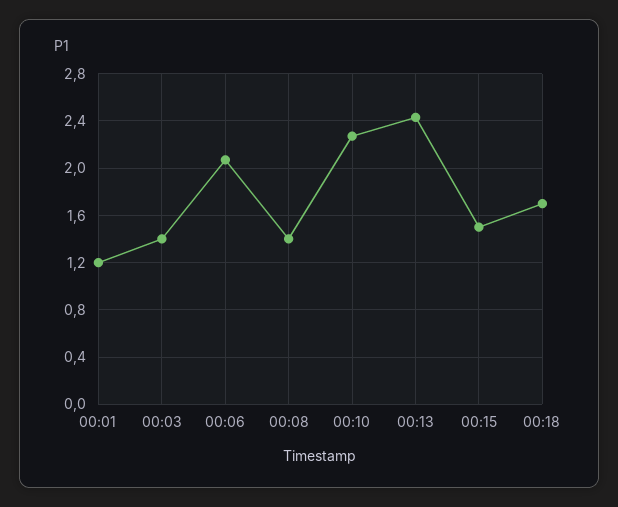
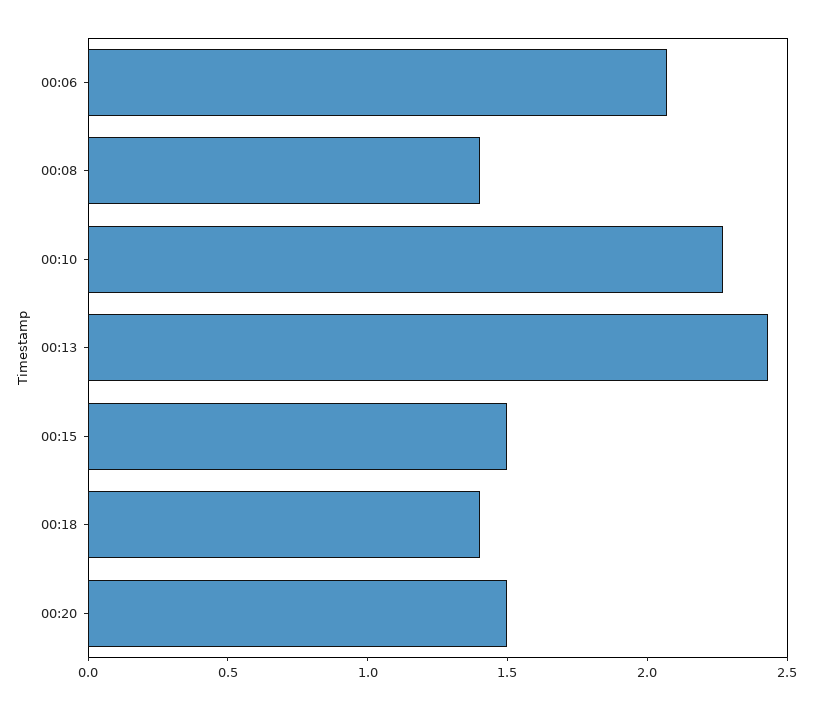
00:01: 1.2 -> none
00:03: 1.4 -> none
00:18: 1.7 -> 1.4
00:20: none -> 1.5

